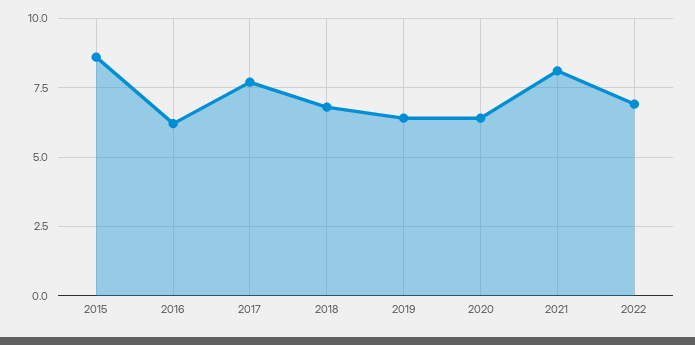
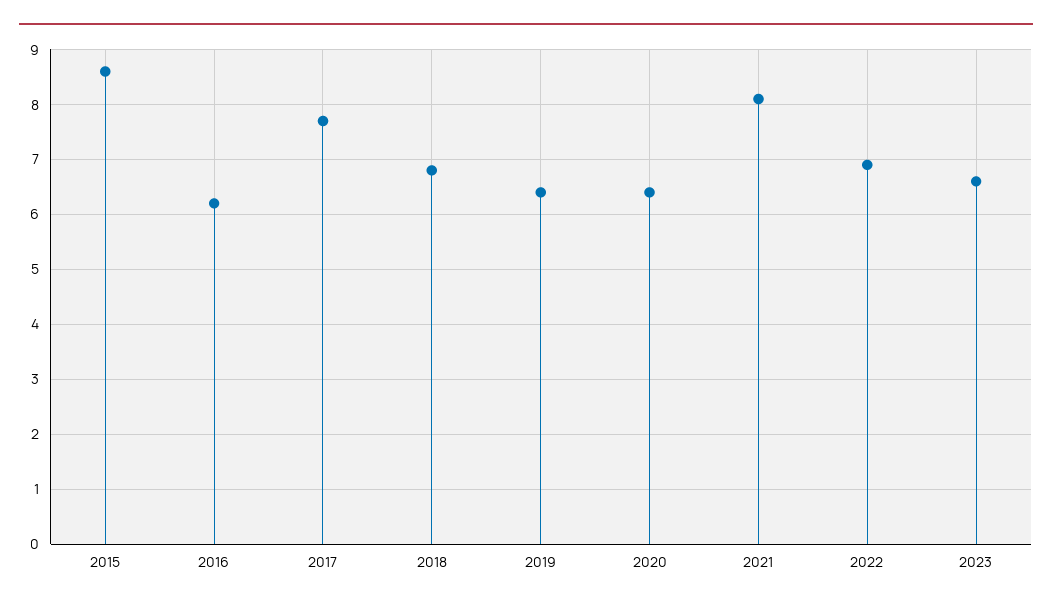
2023: none -> 6.5

